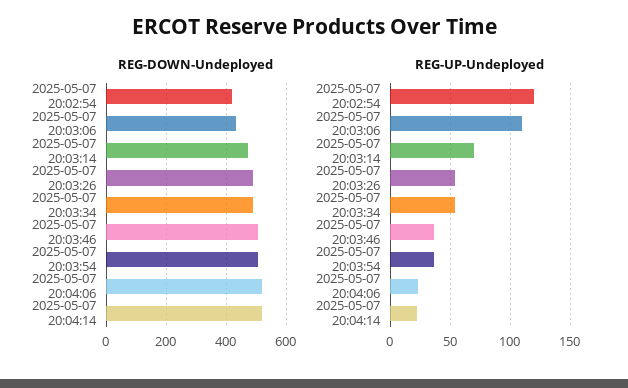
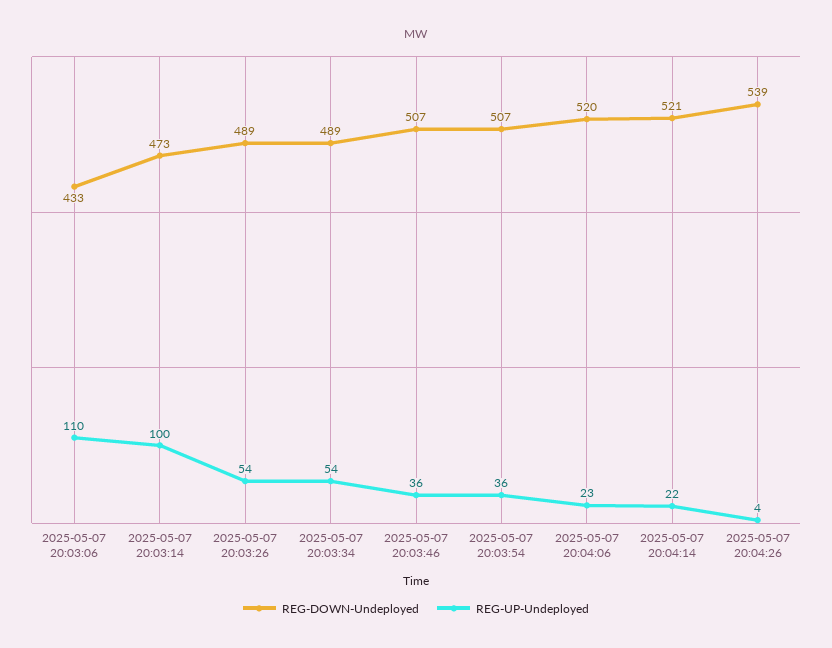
REG-DOWN-Undeployed, 2025-05-07 20:02:54: 425 -> none
REG-UP-Undeployed, 2025-05-07 20:02:54: 120 -> none
REG-UP-Undeployed, 2025-05-07 20:03:14: 70 -> 100
REG-DOWN-Undeployed, 2025-05-07 20:04:26: none -> 539
REG-UP-Undeployed, 2025-05-07 20:04:26: none -> 4

